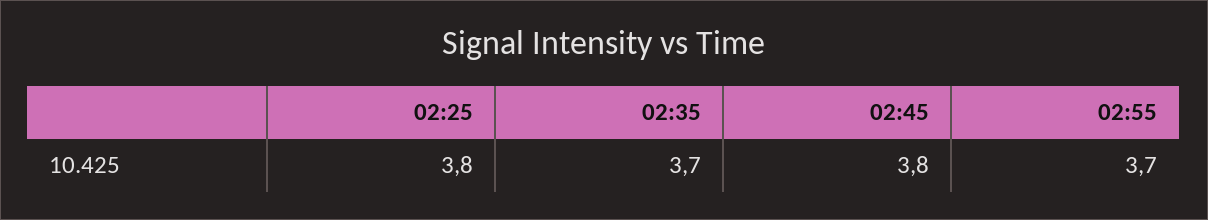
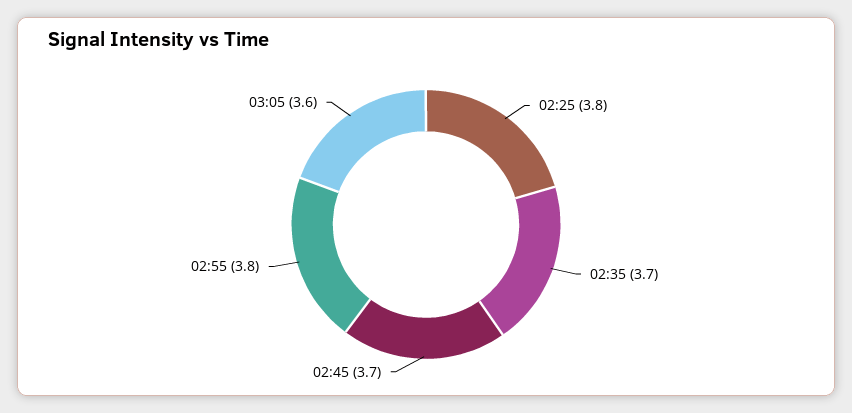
02:45: 3.8 -> 3.7
02:55: 3.7 -> 3.8
03:05: none -> 3.6

